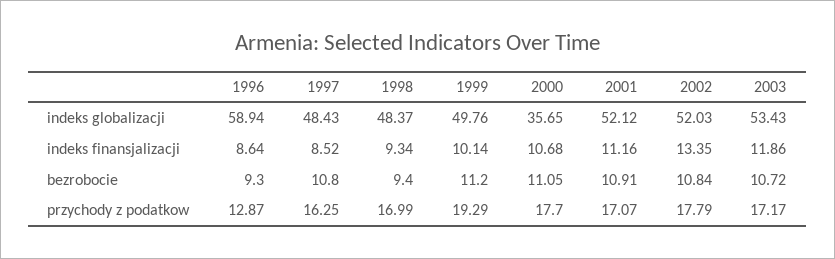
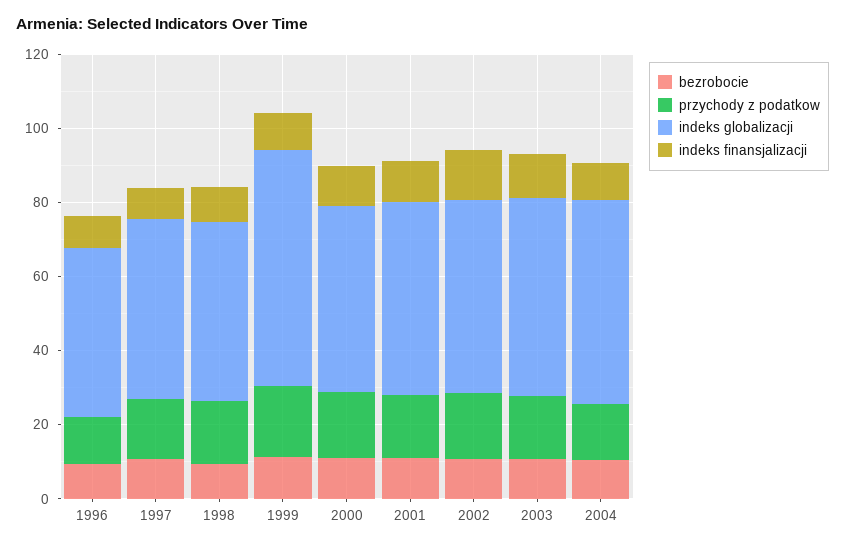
indeks globalizacji, 1996: 58.94 -> 45
indeks globalizacji, 1999: 49.76 -> 65
indeks globalizacji, 2000: 35.65 -> 50
bezrobocie, 2004: none -> 10
przychody z podatkow, 2004: none -> 15
indeks globalizacji, 2004: none -> 55
indeks finansjalizacji, 2004: none -> 10

